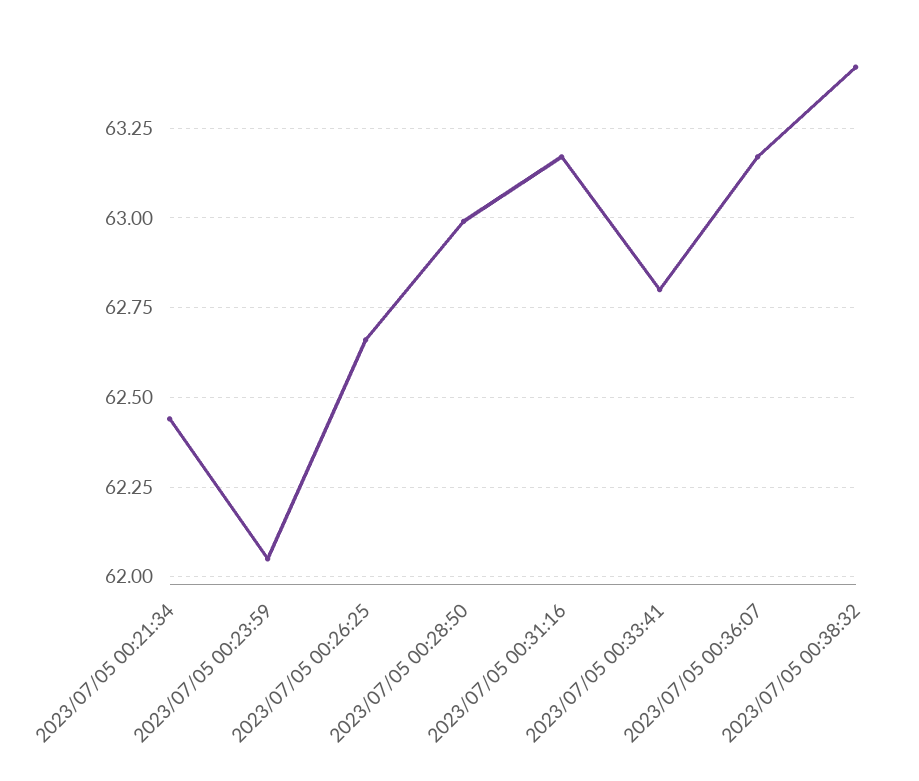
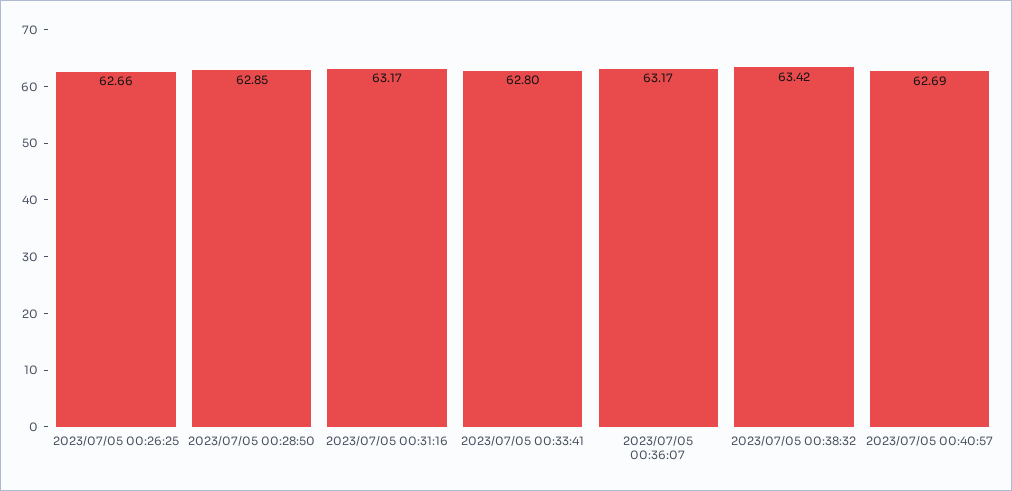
2023/07/05 00:21:34: 62.45 -> none
2023/07/05 00:23:59: 62.05 -> none
2023/07/05 00:28:50: 63 -> 62.85
2023/07/05 00:40:57: none -> 62.69

